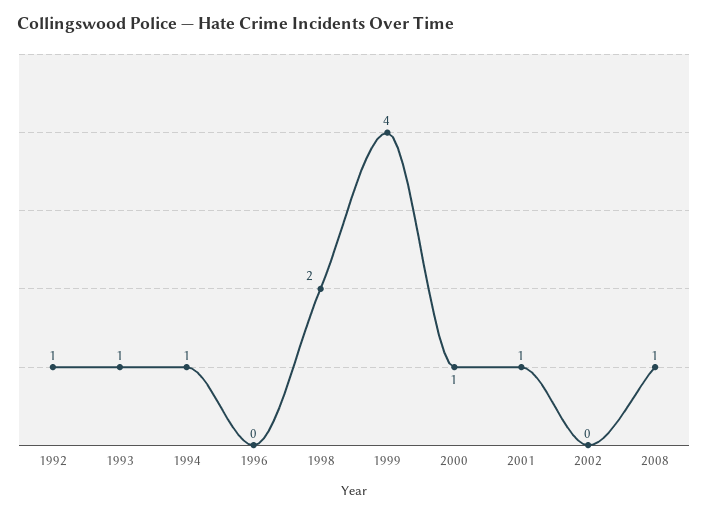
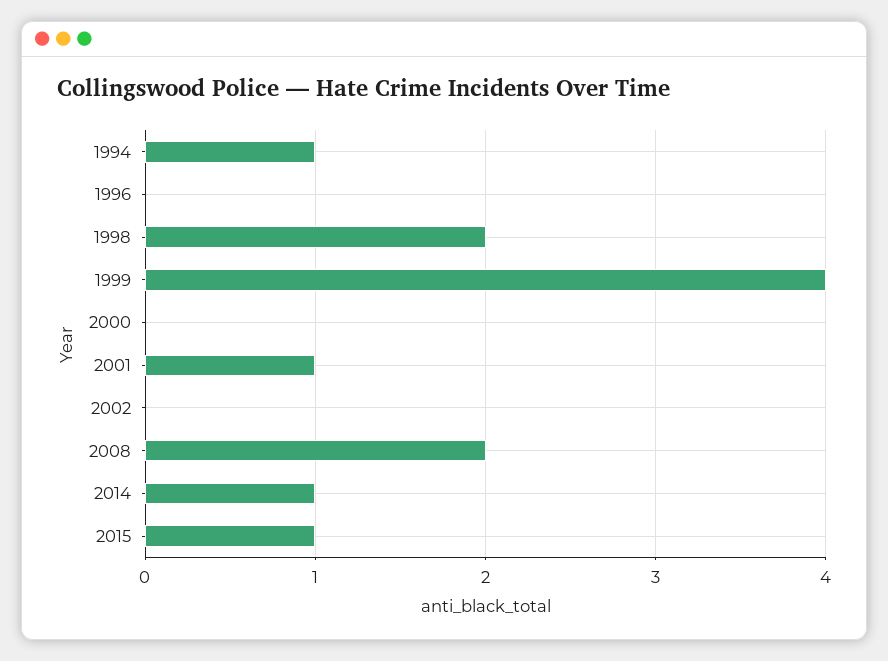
1992: 1 -> none
1993: 1 -> none
2000: 1 -> 0
2008: 1 -> 2
2014: none -> 1
2015: none -> 1

